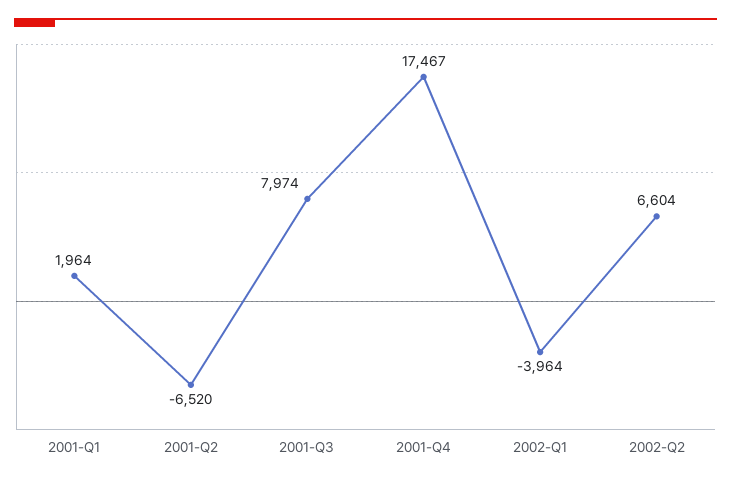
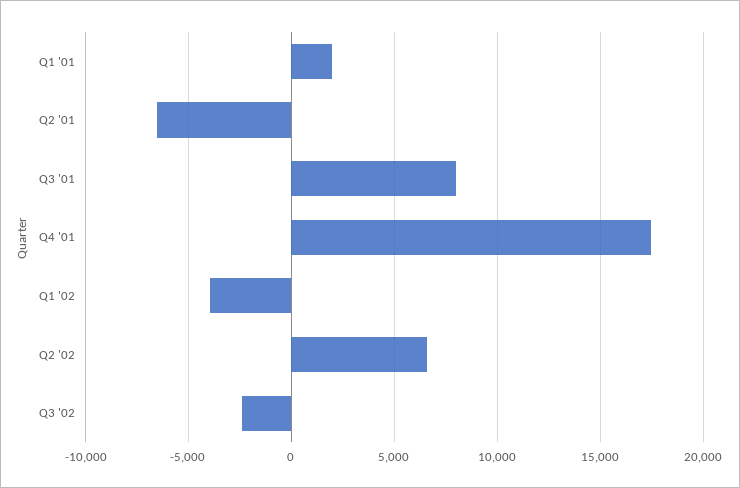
Q3 '02: none -> -2500

